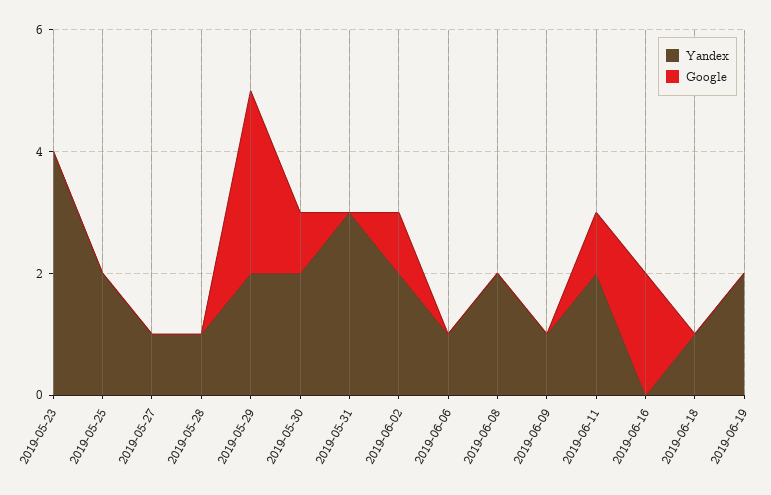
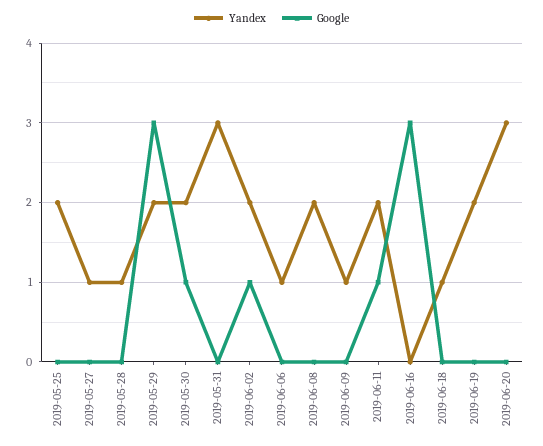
Yandex, 2019-05-23: 4 -> none
Google, 2019-05-23: 0 -> none
Google, 2019-06-16: 2 -> 3
Yandex, 2019-06-20: none -> 3
Google, 2019-06-20: none -> 0

